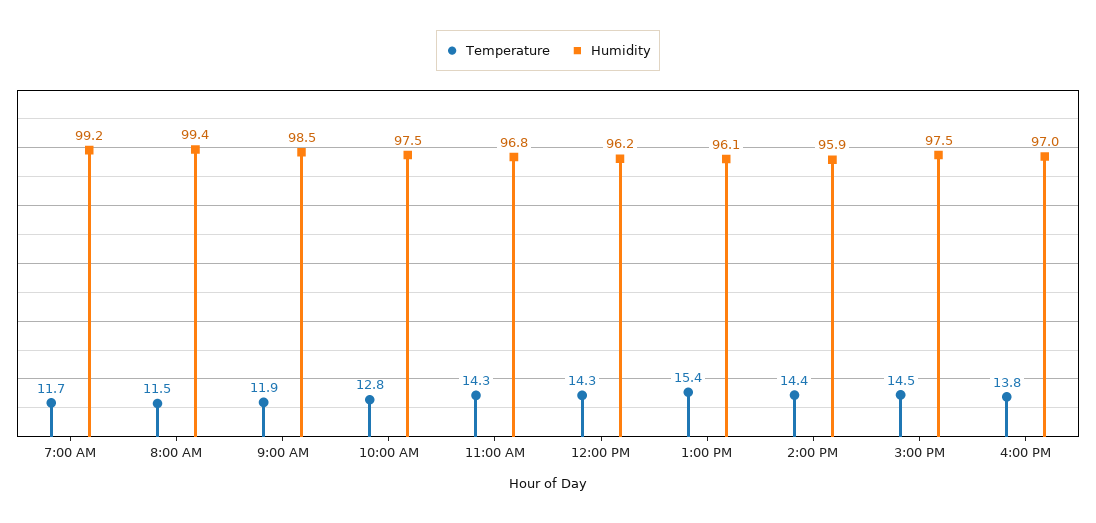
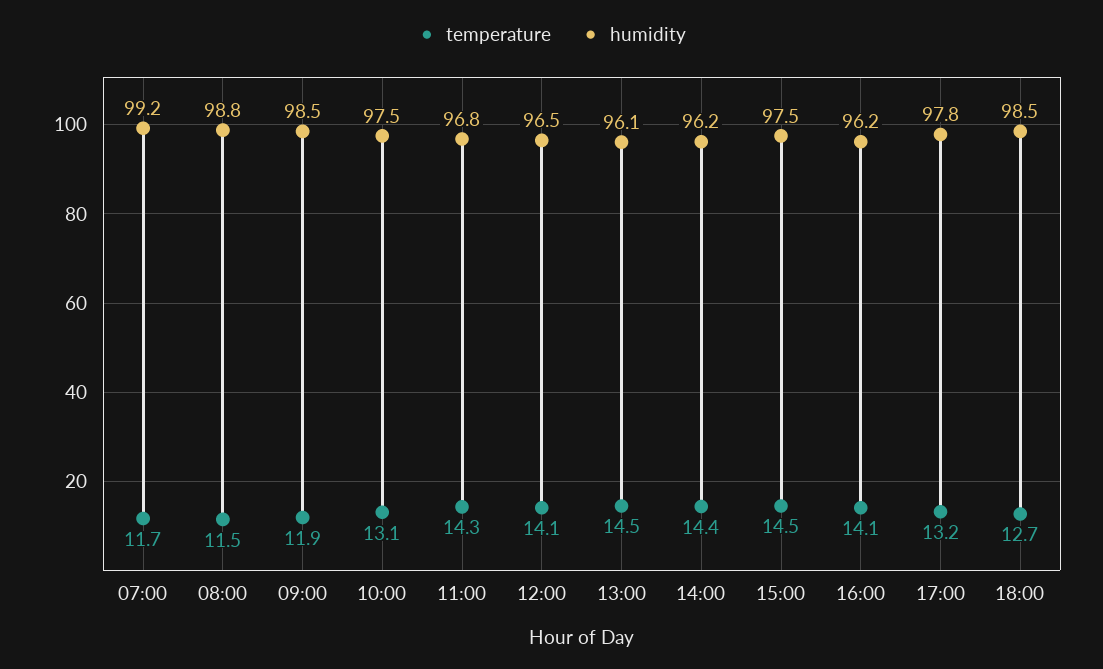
Humidity, 8:00 AM: 99.4 -> 98.8
Temperature, 10:00 AM: 12.8 -> 13.1
Temperature, 12:00 PM: 14.3 -> 14.1
Humidity, 12:00 PM: 96.2 -> 96.5
Temperature, 1:00 PM: 15.4 -> 14.5
Humidity, 2:00 PM: 95.9 -> 96.2
Temperature, 4:00 PM: 13.8 -> 14.1
Humidity, 4:00 PM: 97 -> 96.2
Temperature, 17:00: none -> 13.2
Humidity, 17:00: none -> 97.8
Temperature, 18:00: none -> 12.7
Humidity, 18:00: none -> 98.5

